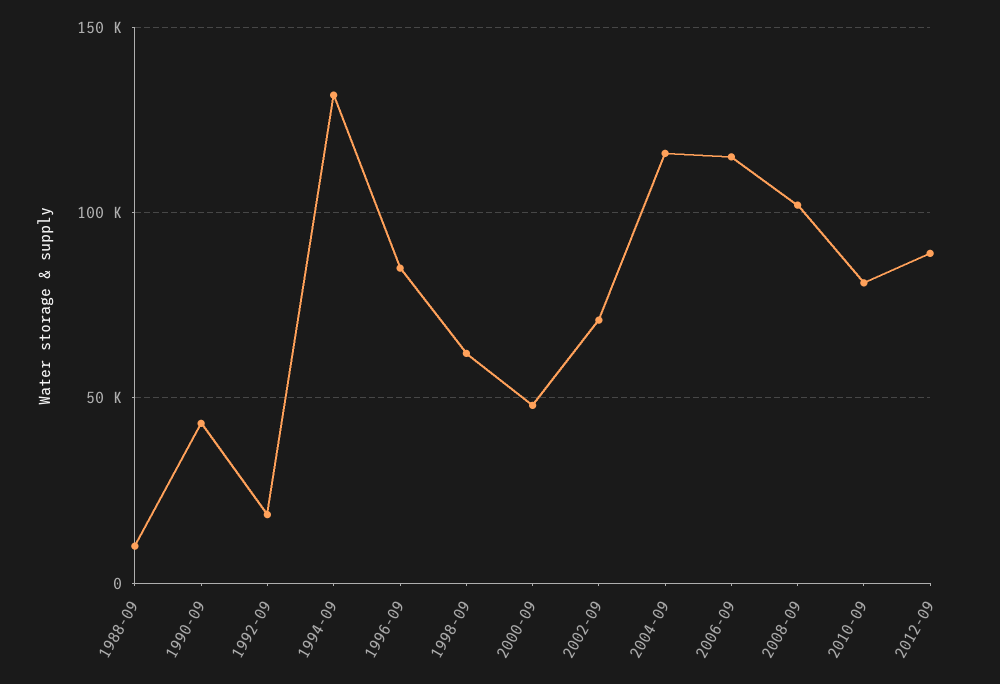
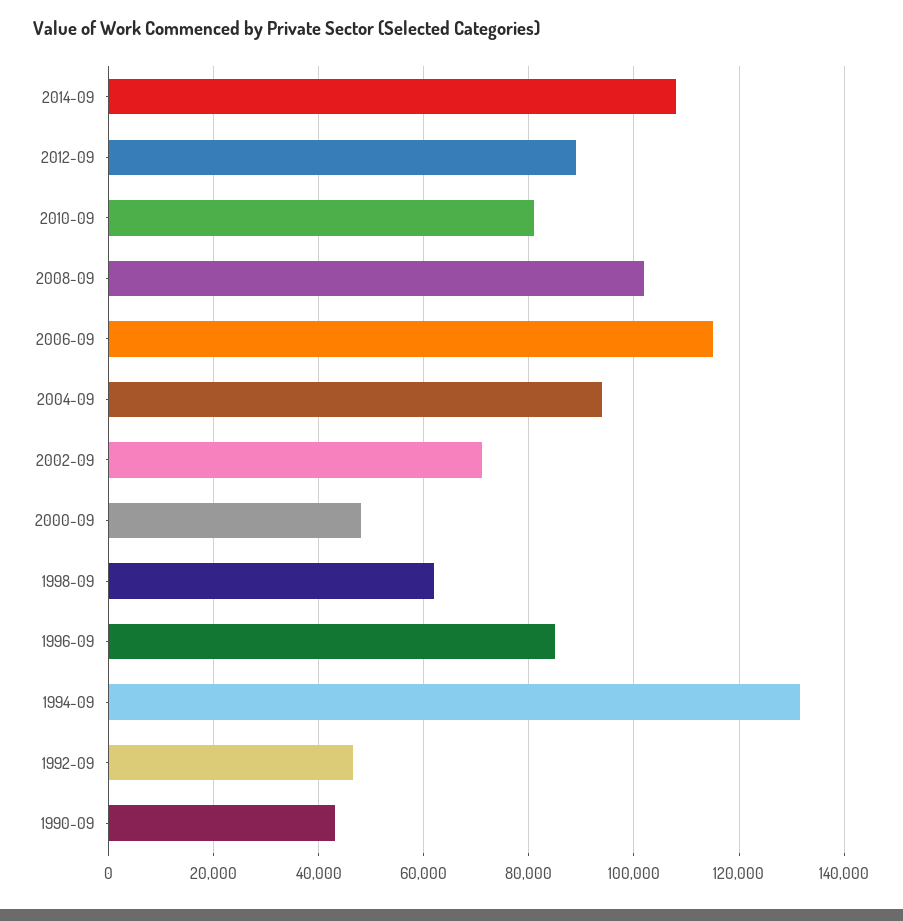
1988-09: 10000 -> none
1992-09: 20000 -> 46000
2004-09: 115000 -> 94000
2014-09: none -> 108000

